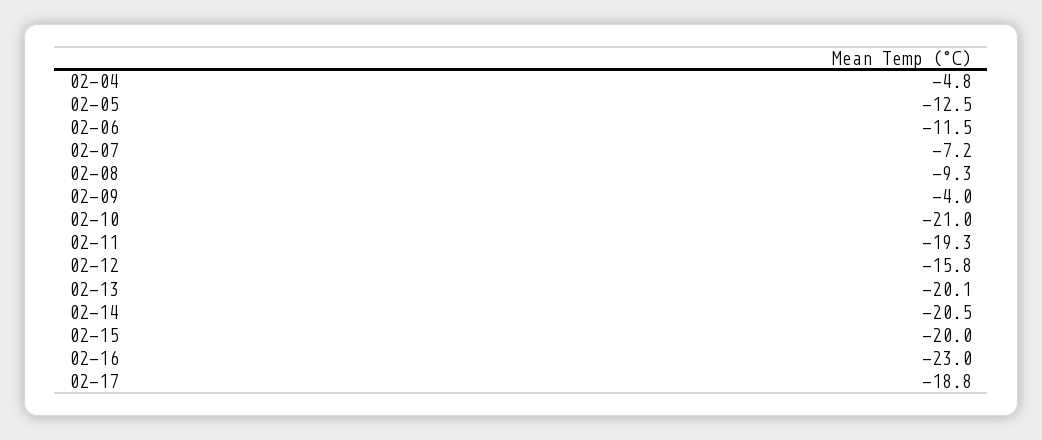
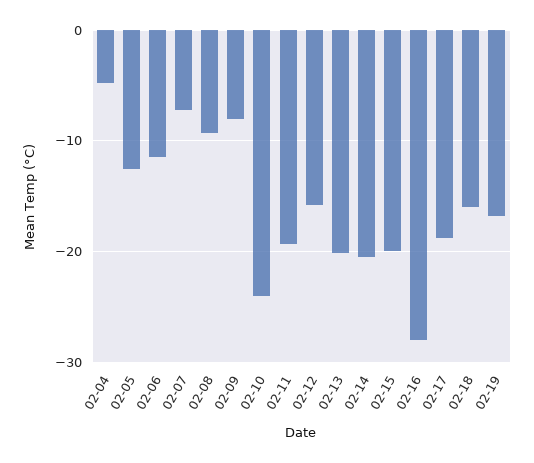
02-09: -4 -> -8
02-10: -21 -> -24
02-16: -23 -> -28
02-18: none -> -16
02-19: none -> -17

